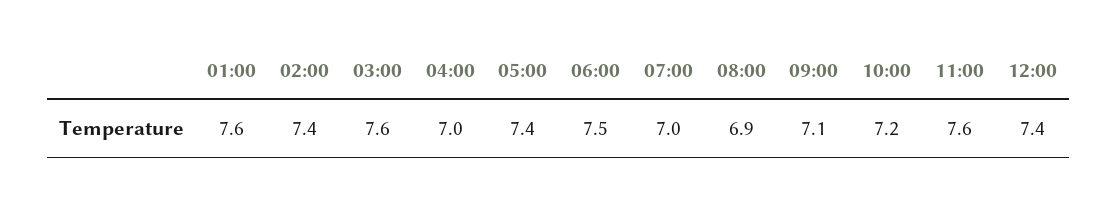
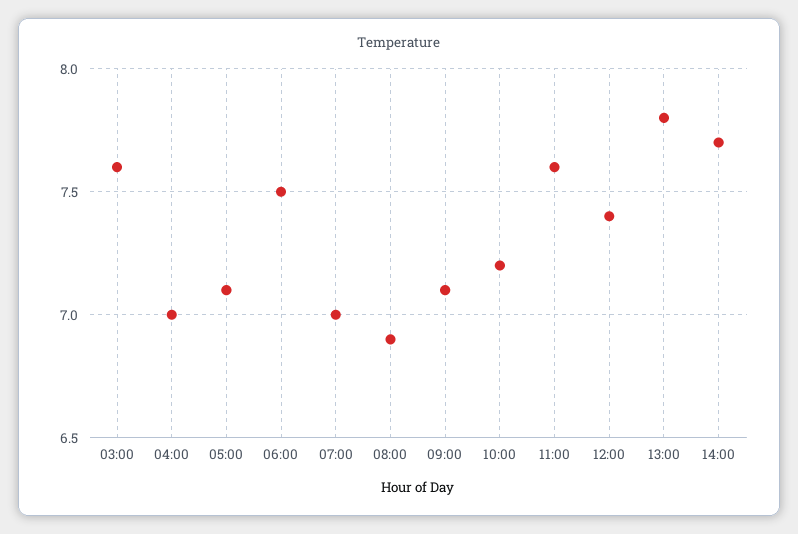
01:00: 7.6 -> none
02:00: 7.4 -> none
05:00: 7.4 -> 7.1
13:00: none -> 7.8
14:00: none -> 7.7

